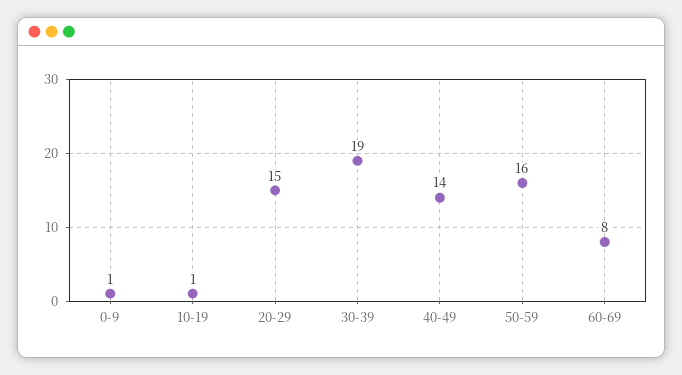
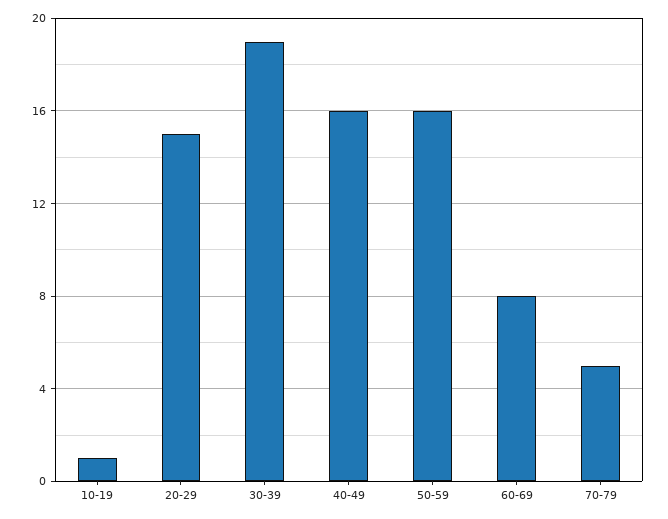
0-9: 1 -> none
40-49: 14 -> 16
70-79: none -> 5

